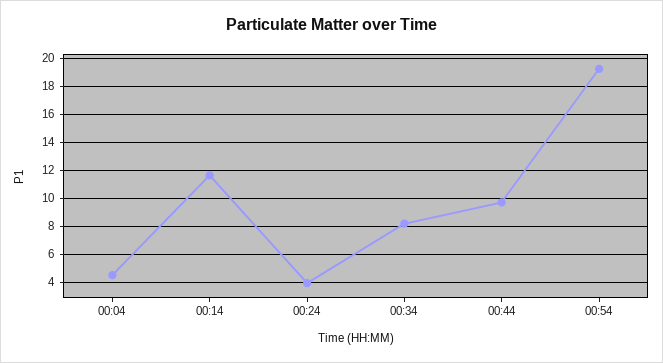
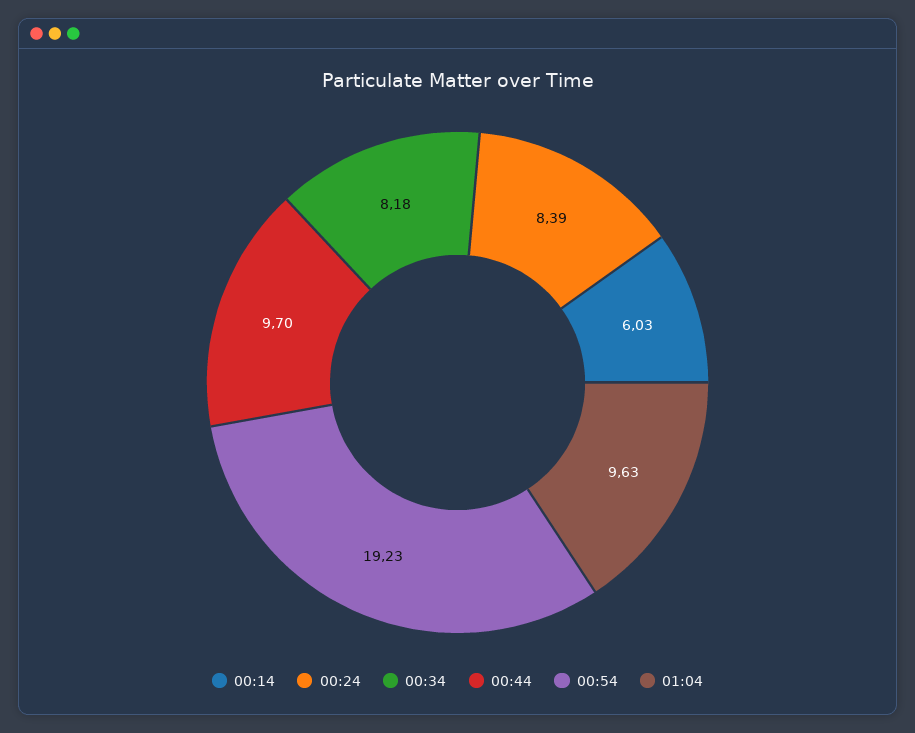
00:04: 4.5 -> none
00:14: 11.5 -> 6.03
00:24: 4 -> 8.39
01:04: none -> 9.63

